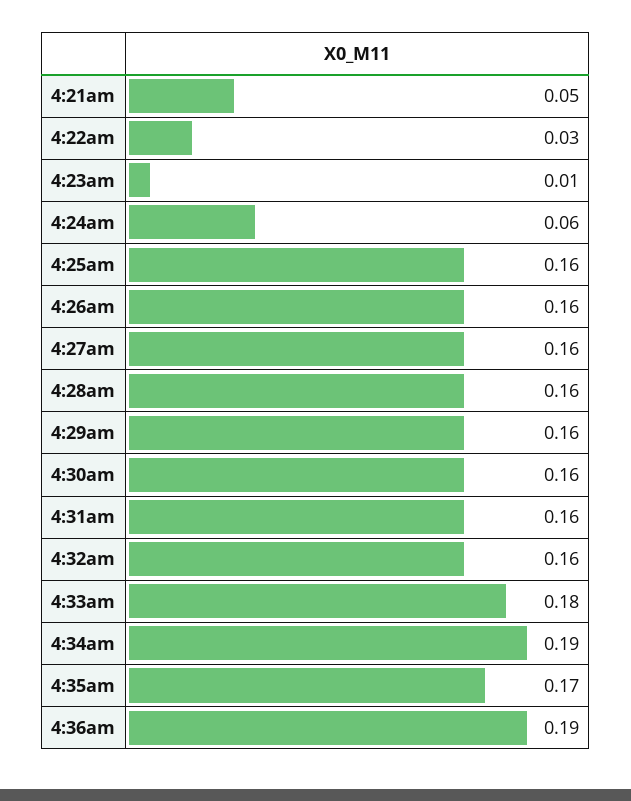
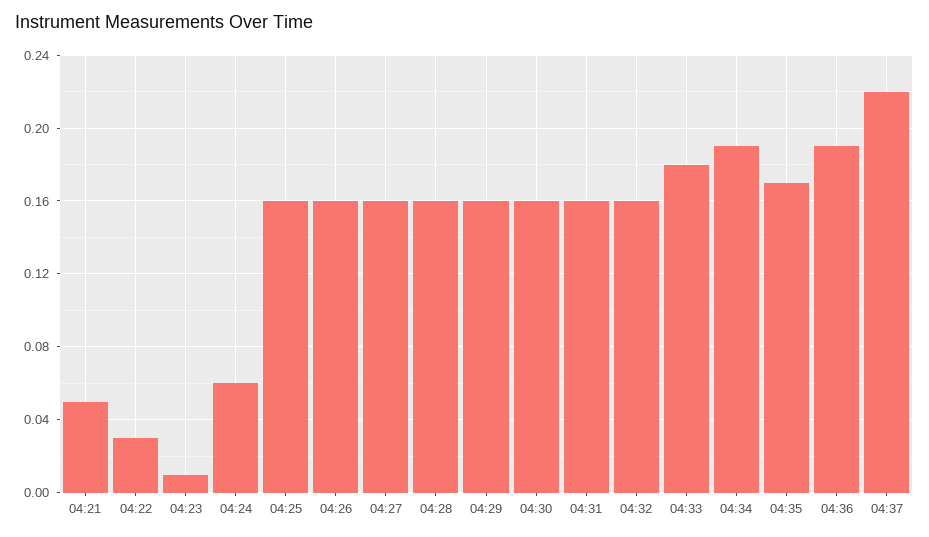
04:37: none -> 0.22

